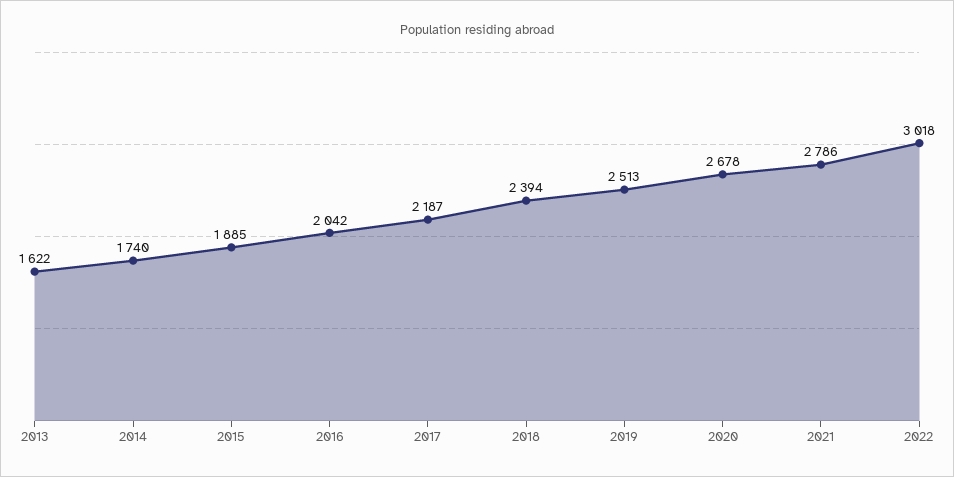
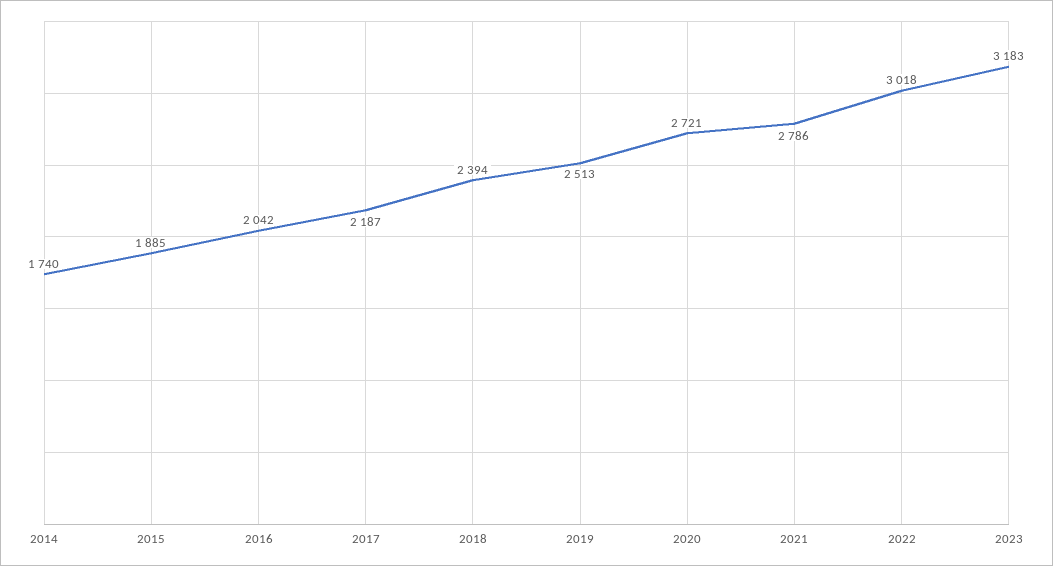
2013: 1622 -> none
2020: 2678 -> 2721
2023: none -> 3183

